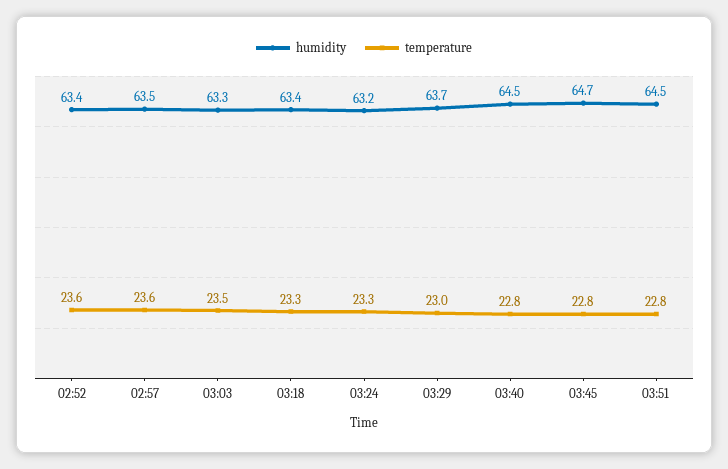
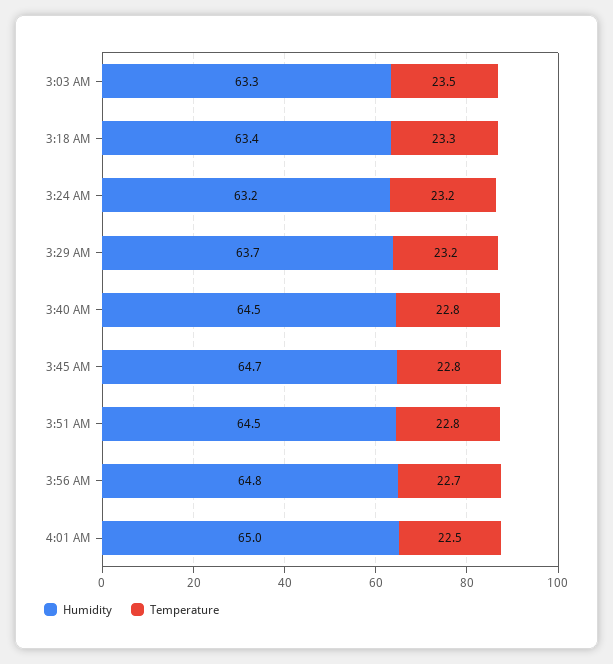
humidity, 02:52: 63.4 -> none
temperature, 02:52: 23.6 -> none
humidity, 02:57: 63.5 -> none
temperature, 02:57: 23.6 -> none
temperature, 03:24: 23.3 -> 23.2
temperature, 03:29: 23 -> 23.2
humidity, 3:56 AM: none -> 64.8
temperature, 3:56 AM: none -> 22.7
humidity, 4:01 AM: none -> 65
temperature, 4:01 AM: none -> 22.5

